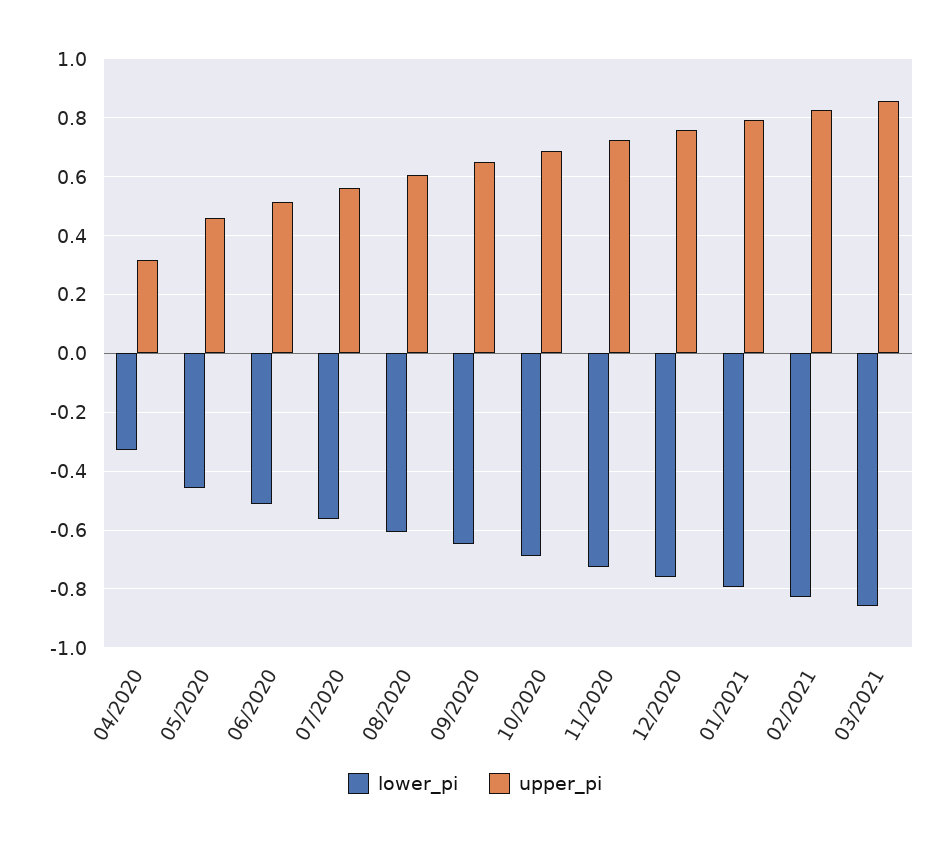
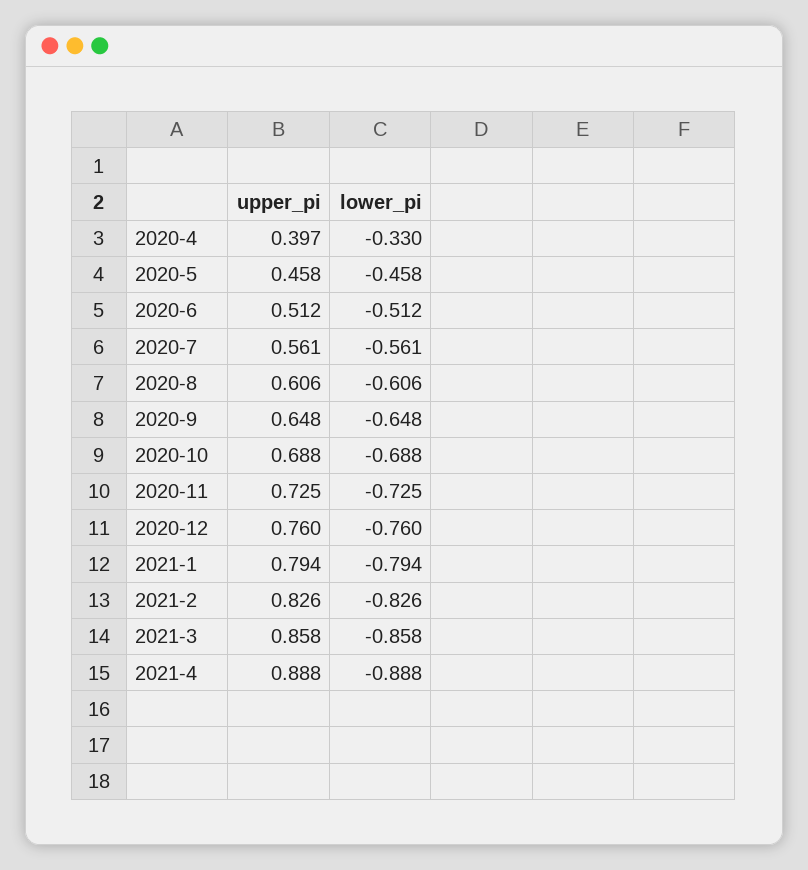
upper_pi, 04/2020: 0.325 -> 0.397
upper_pi, 2021-4: none -> 0.888
lower_pi, 2021-4: none -> -0.888

